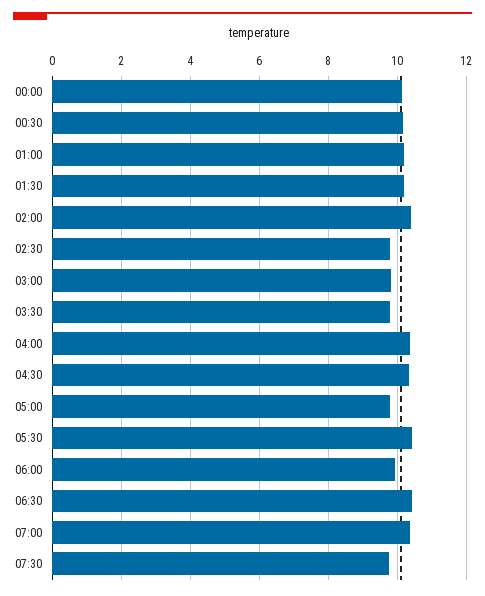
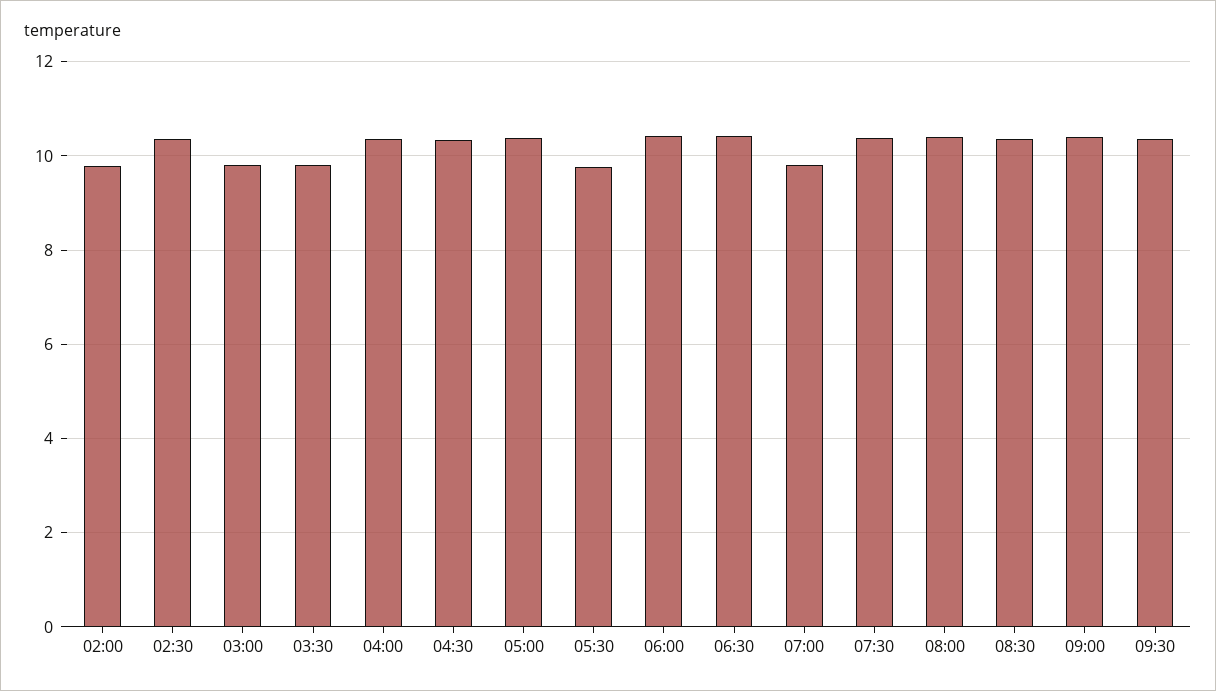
00:00: 10.2 -> none
00:30: 10.2 -> none
01:00: 10.2 -> none
01:30: 10.2 -> none
02:00: 10.4 -> 9.8
02:30: 9.8 -> 10.4
05:00: 9.8 -> 10.4
05:30: 10.4 -> 9.8
06:00: 10 -> 10.4
07:00: 10.4 -> 9.8
07:30: 9.8 -> 10.4
08:00: none -> 10.4
08:30: none -> 10.4
09:00: none -> 10.4
09:30: none -> 10.4

